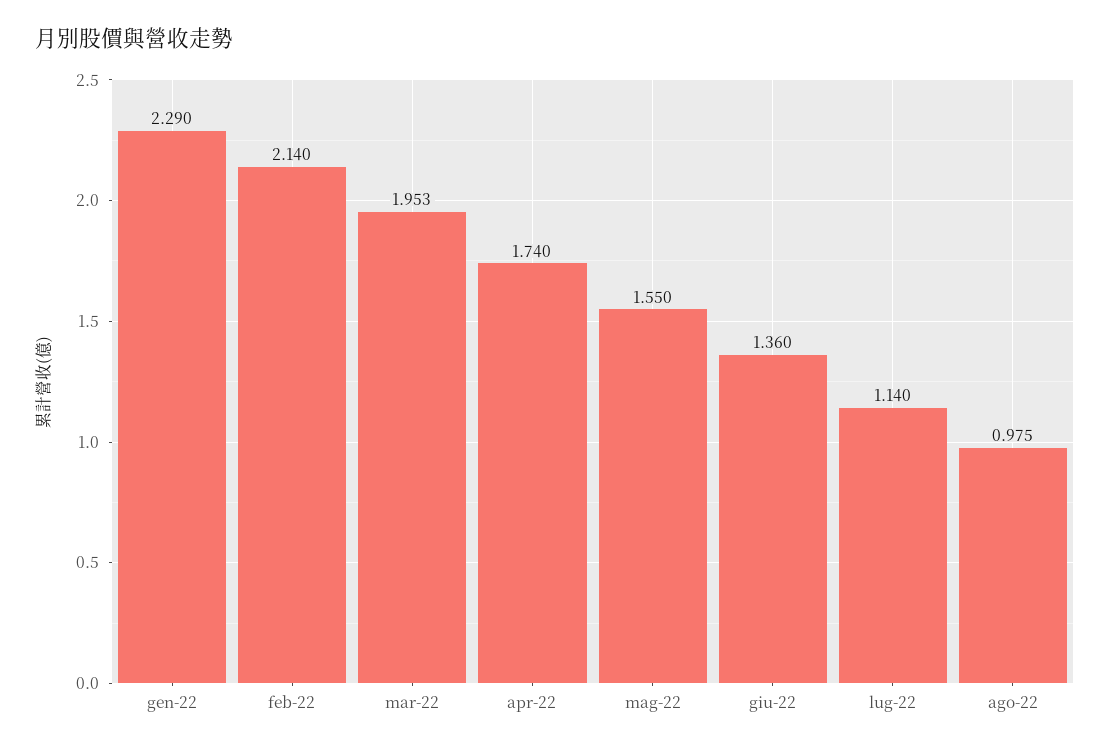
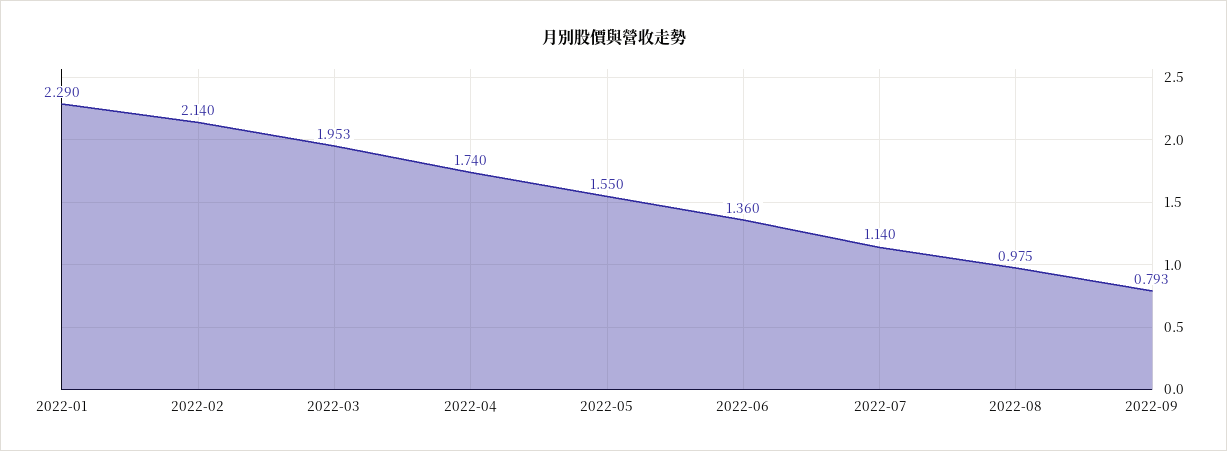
2022-09: none -> 0.793

